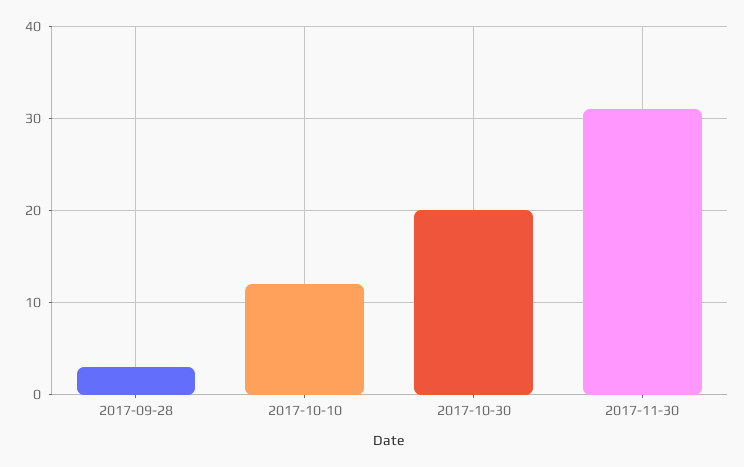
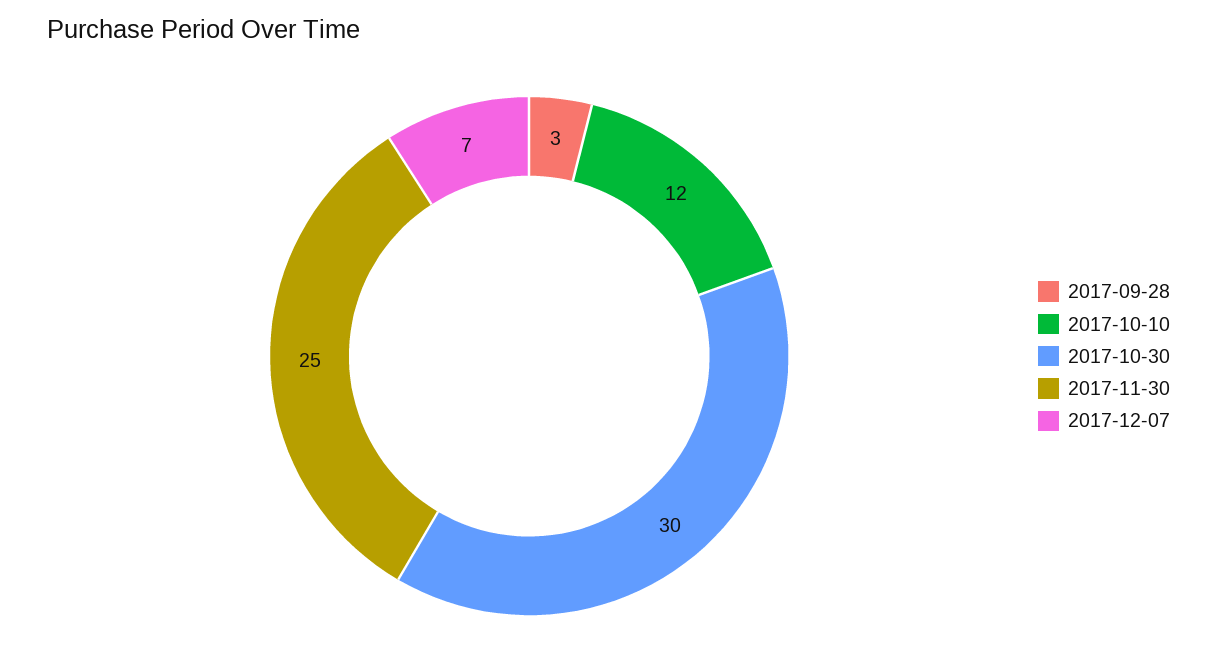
2017-10-30: 20 -> 30
2017-11-30: 31 -> 25
2017-12-07: none -> 7

